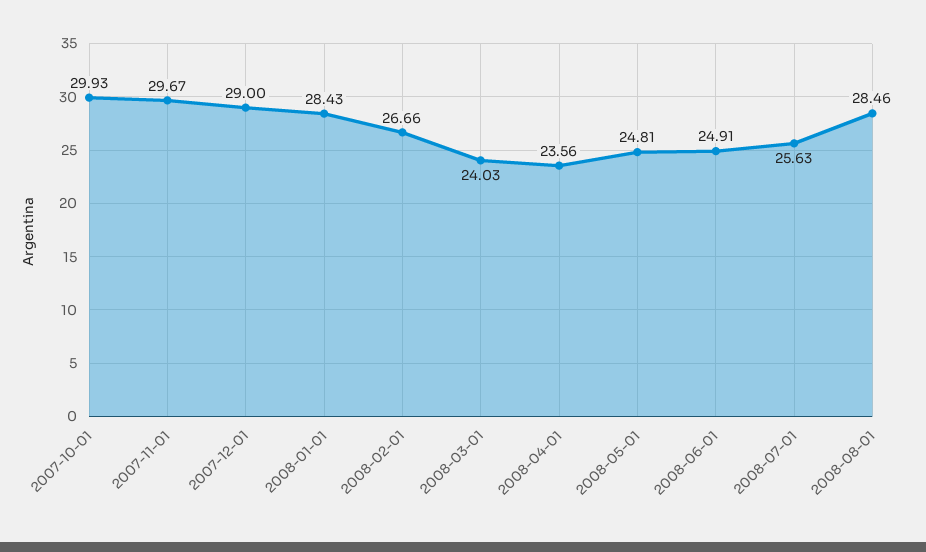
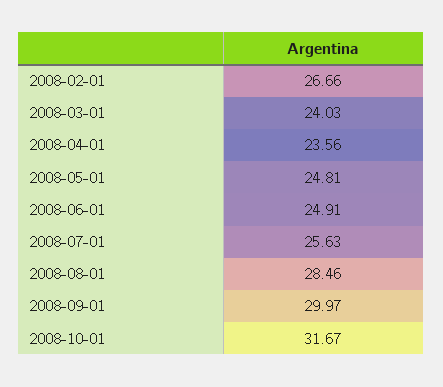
2007-10-01: 29.93 -> none
2007-11-01: 29.67 -> none
2007-12-01: 29 -> none
2008-01-01: 28.43 -> none
2008-09-01: none -> 29.97
2008-10-01: none -> 31.67

